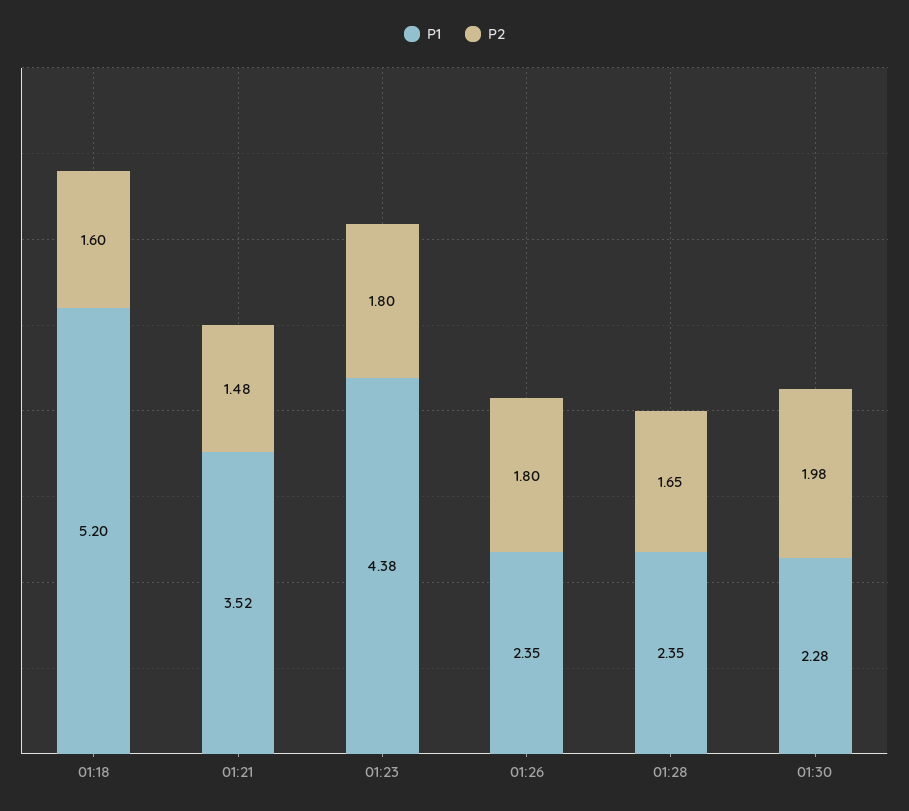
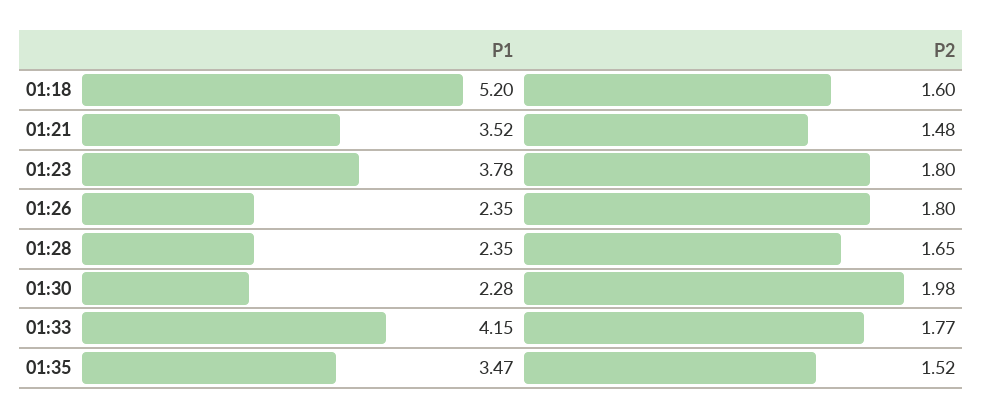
P1, 01:23: 4.38 -> 3.78
P1, 01:33: none -> 4.15
P2, 01:33: none -> 1.77
P1, 01:35: none -> 3.47
P2, 01:35: none -> 1.52

